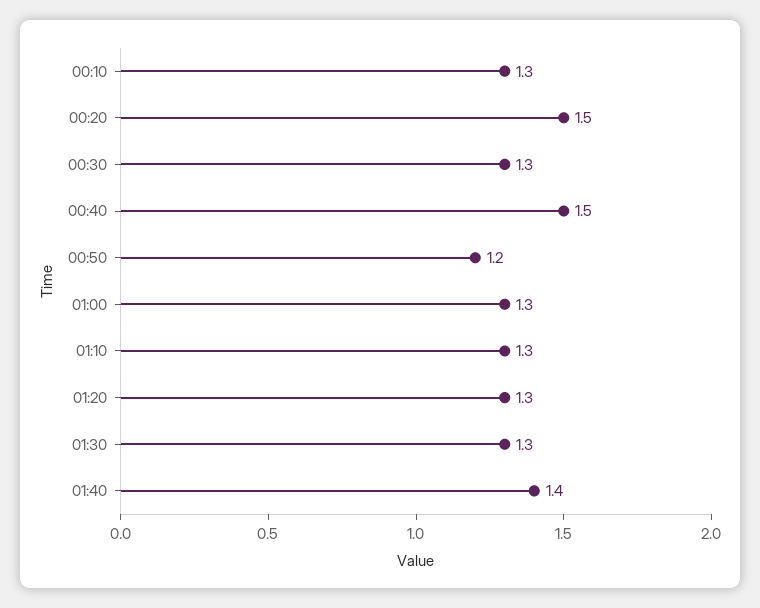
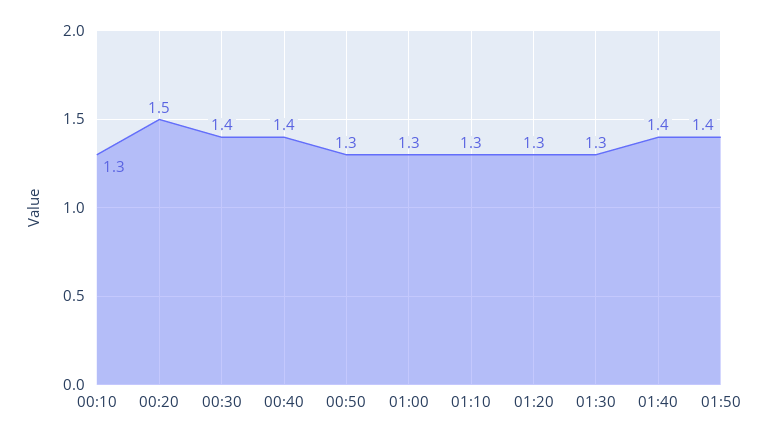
00:30: 1.3 -> 1.4
00:40: 1.5 -> 1.4
00:50: 1.2 -> 1.3
01:50: none -> 1.4

